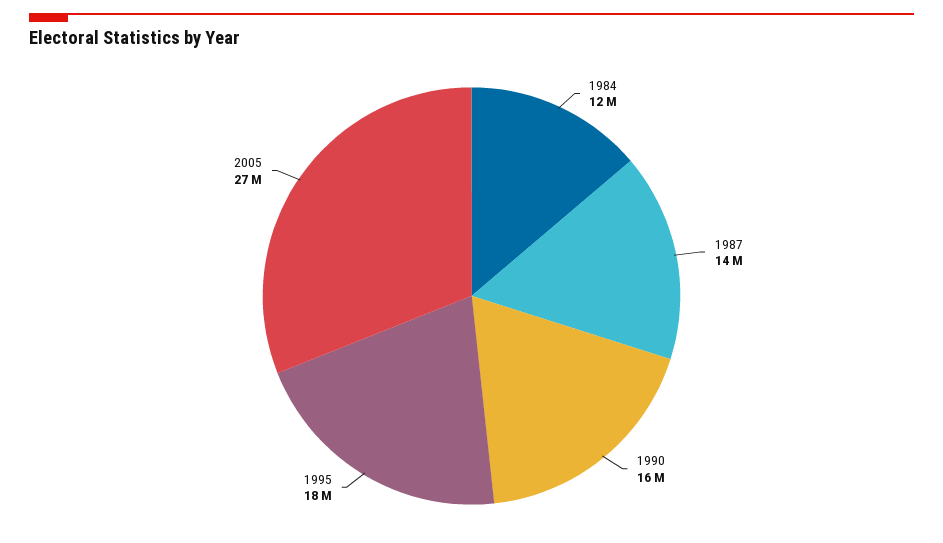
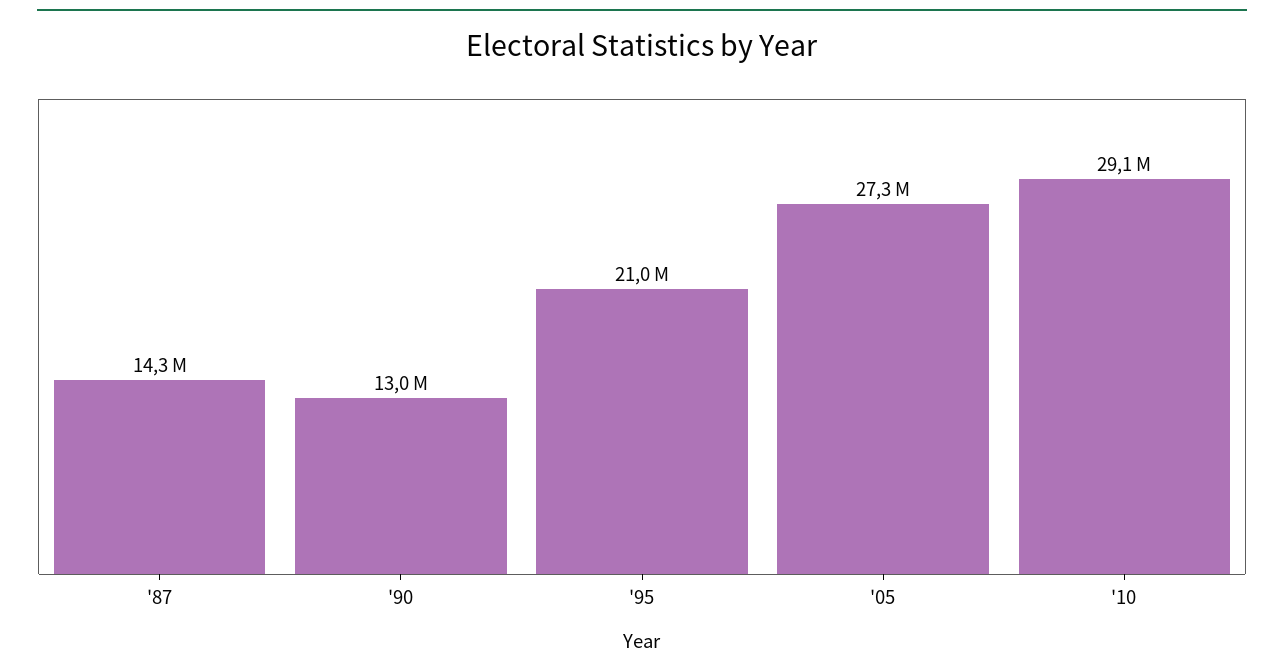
1984: 12000000 -> none
1990: 16000000 -> 13000000
1995: 18000000 -> 21000000
'10: none -> 29100000

